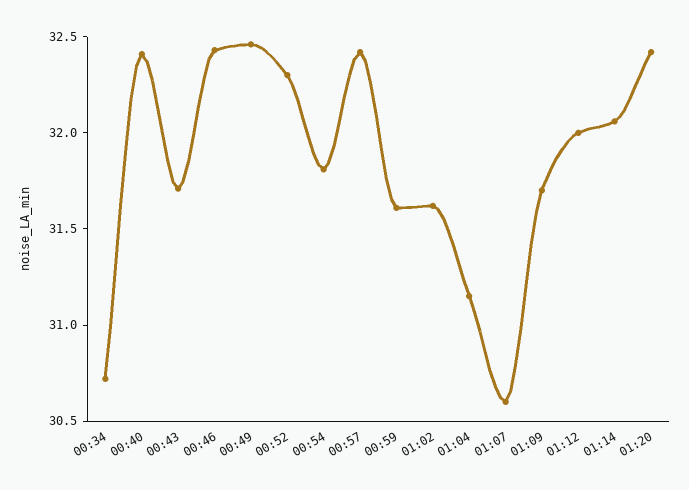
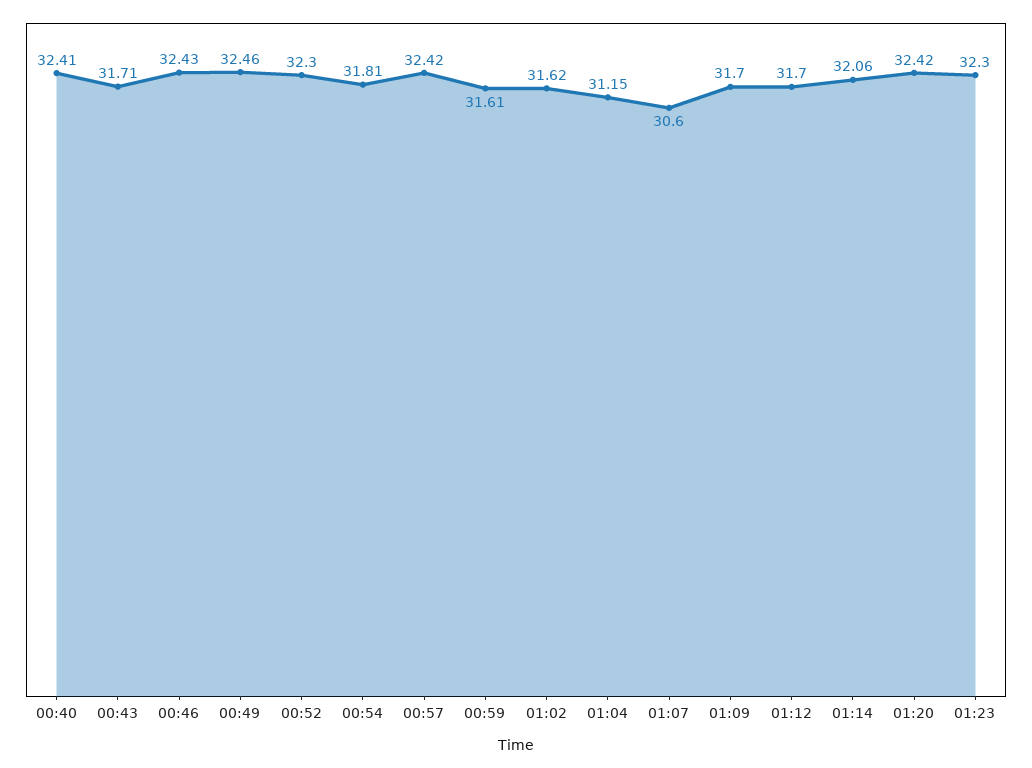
00:34: 30.7 -> none
01:12: 32 -> 31.7
01:23: none -> 32.3

